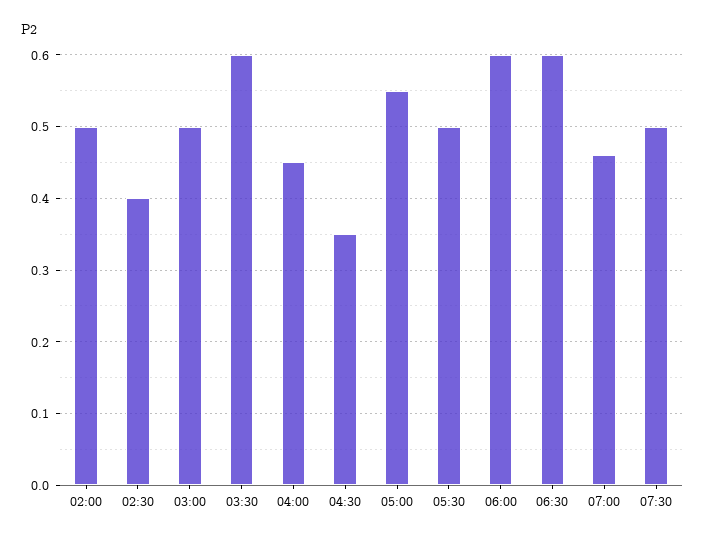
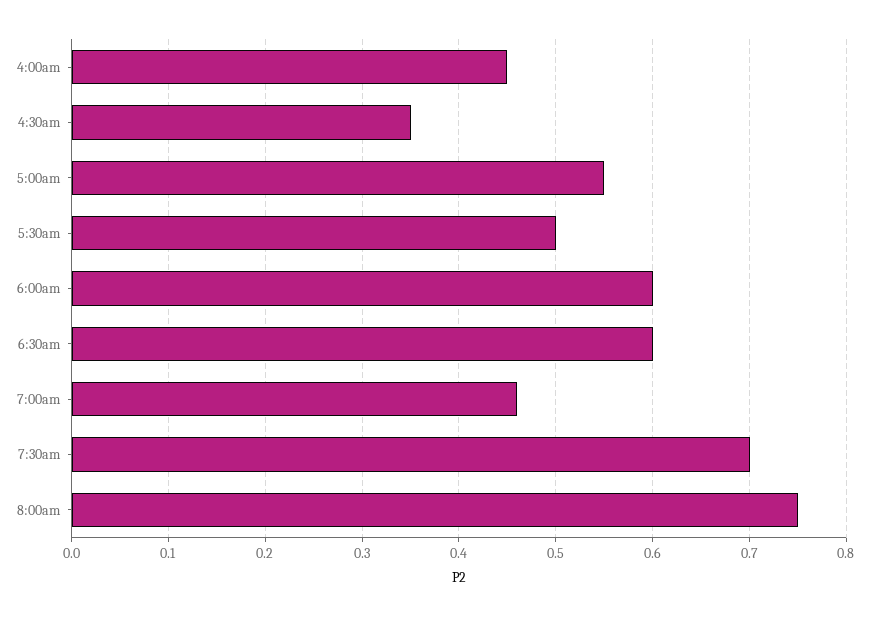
02:00: 0.5 -> none
02:30: 0.4 -> none
03:00: 0.5 -> none
03:30: 0.6 -> none
07:30: 0.5 -> 0.7
8:00am: none -> 0.75

